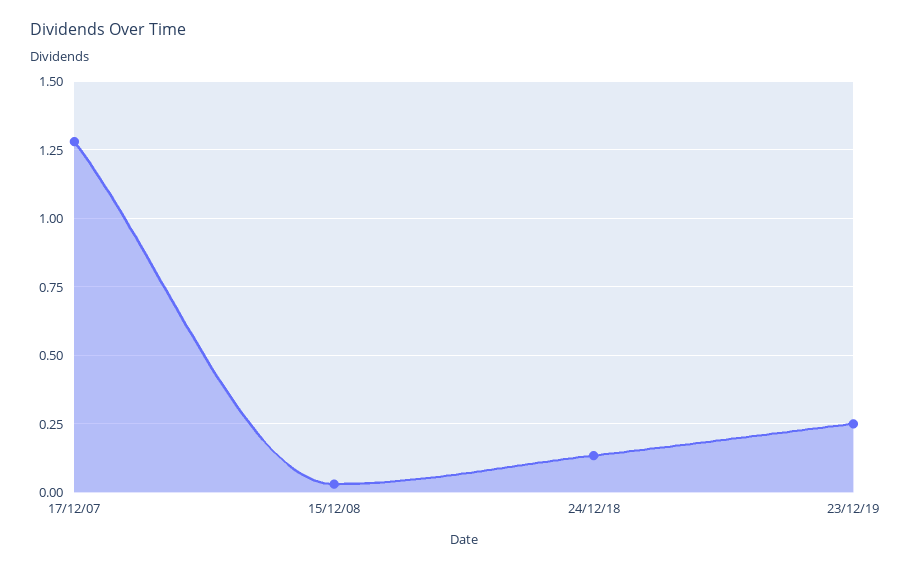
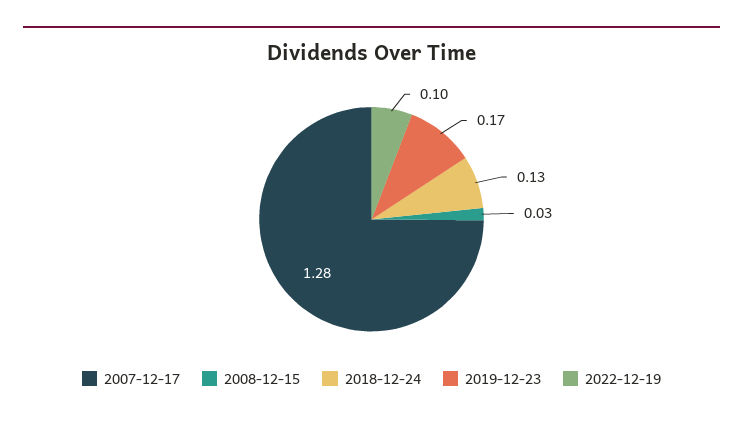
23/12/19: 0.25 -> 0.17
2022-12-19: none -> 0.1

